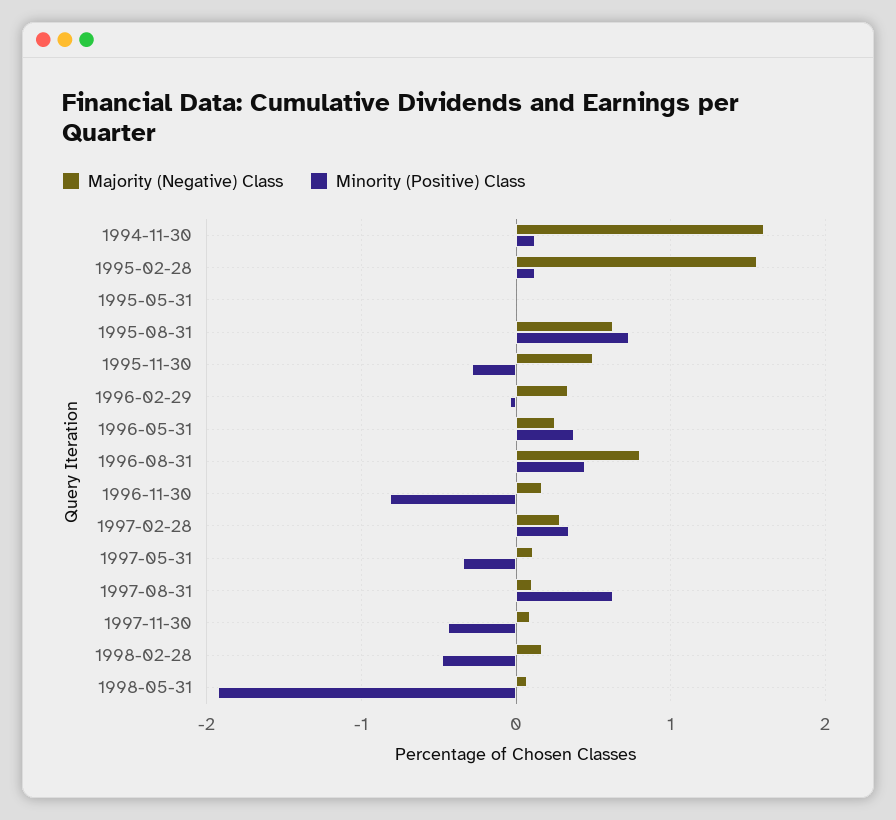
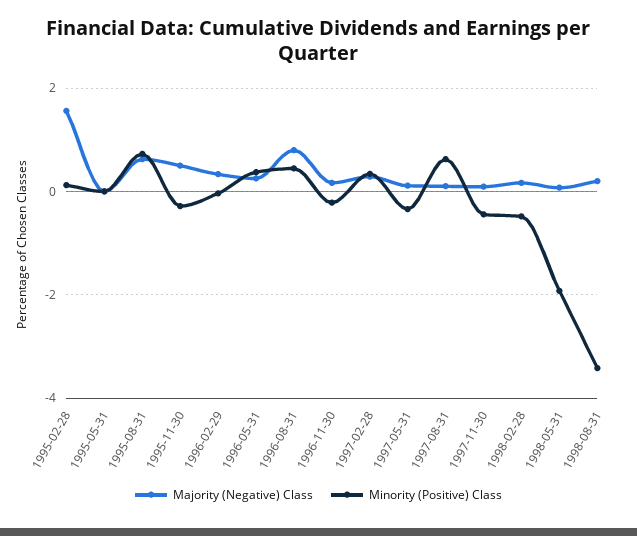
Majority (Negative) Class, 1994-11-30: 1.6 -> none
Minority (Positive) Class, 1994-11-30: 0.1 -> none
Minority (Positive) Class, 1996-11-30: -0.8 -> -0.2
Majority (Negative) Class, 1998-08-31: none -> 0.2
Minority (Positive) Class, 1998-08-31: none -> -3.4

